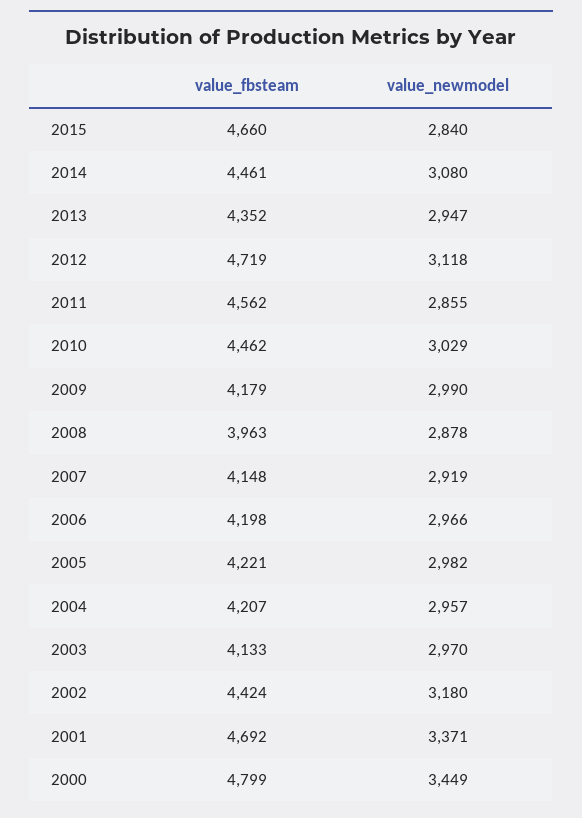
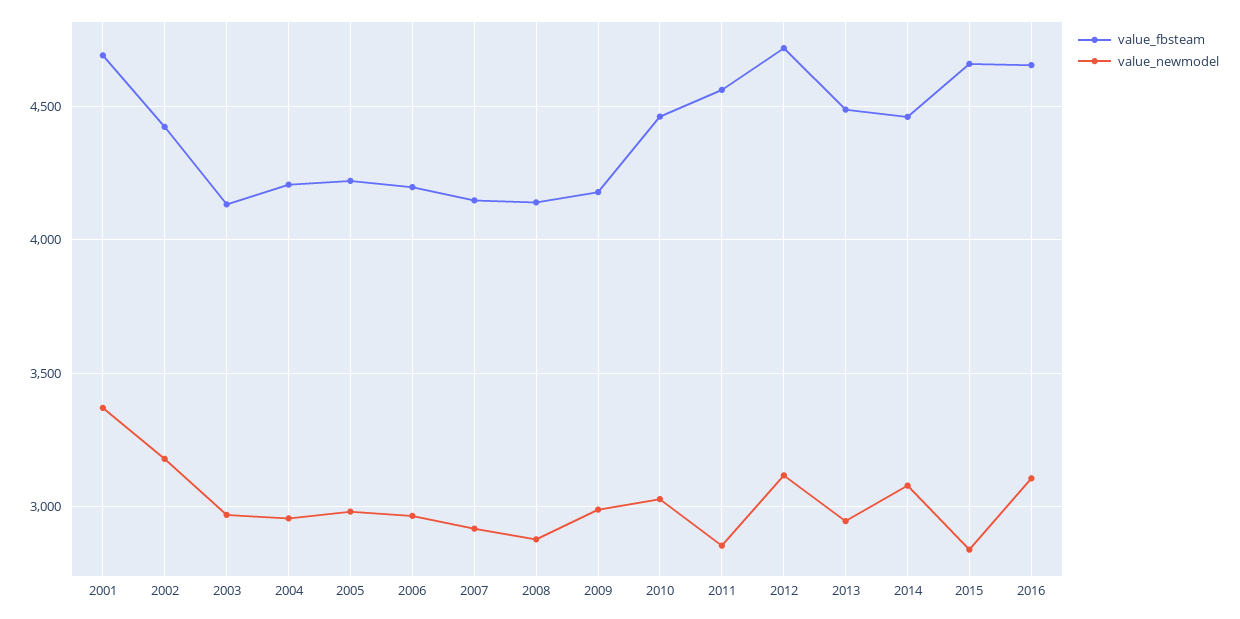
value_fbsteam, 2013: 4352 -> 4500
value_fbsteam, 2008: 3963 -> 4150
value_fbsteam, 2000: 4799 -> none
value_newmodel, 2000: 3449 -> none
value_fbsteam, 2016: none -> 4650
value_newmodel, 2016: none -> 3100

